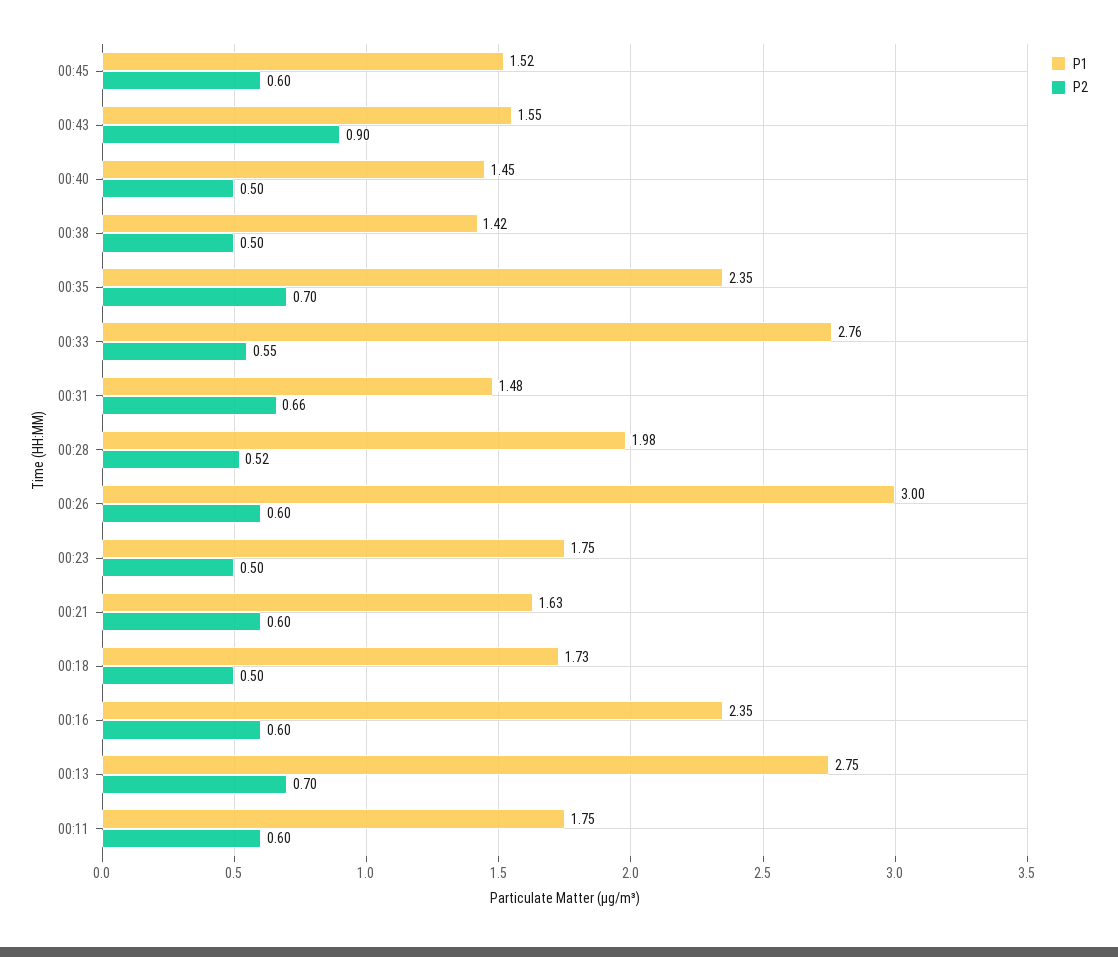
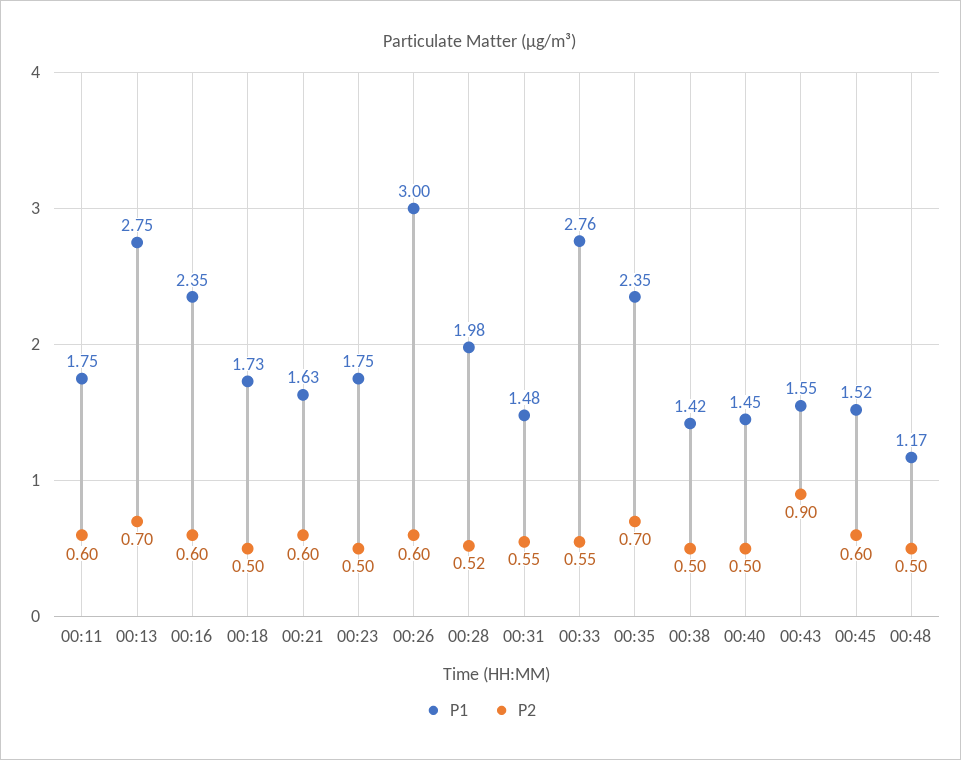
P2, 00:31: 0.66 -> 0.55
P1, 00:48: none -> 1.17
P2, 00:48: none -> 0.5

